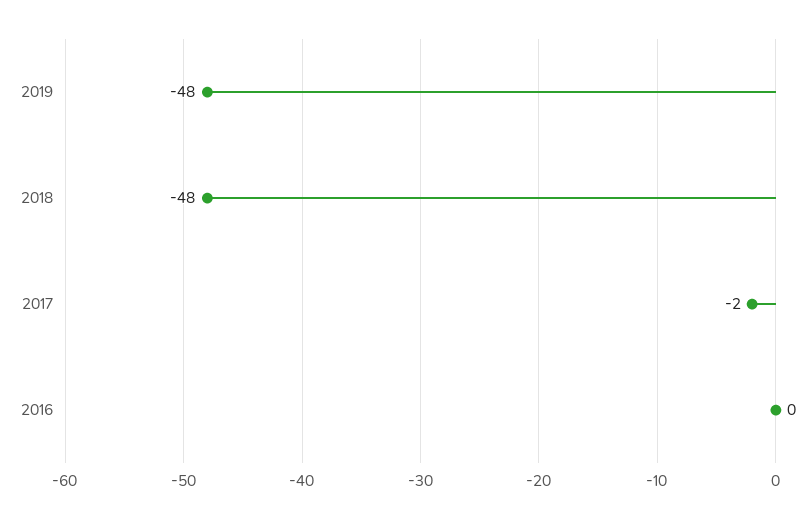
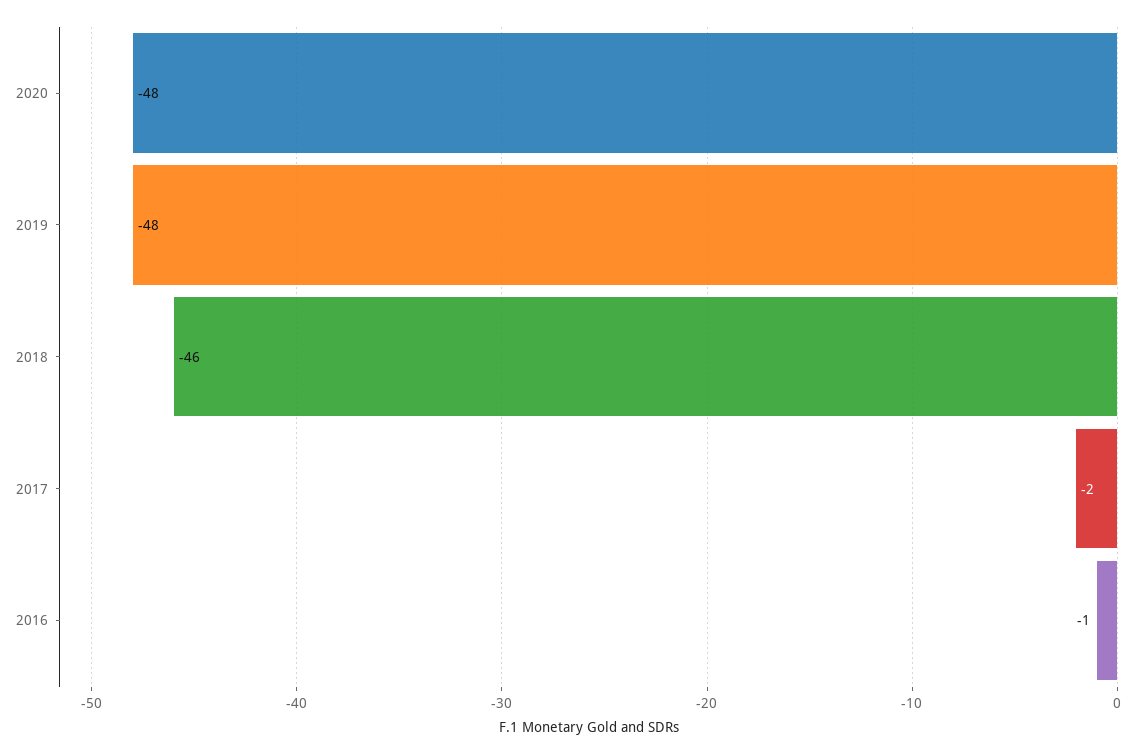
2018: -48 -> -46
2016: 0 -> -1
2020: none -> -48

